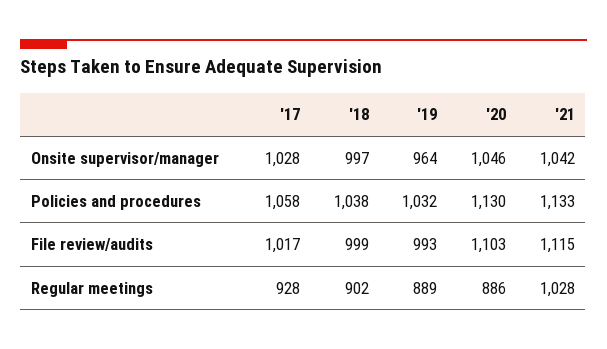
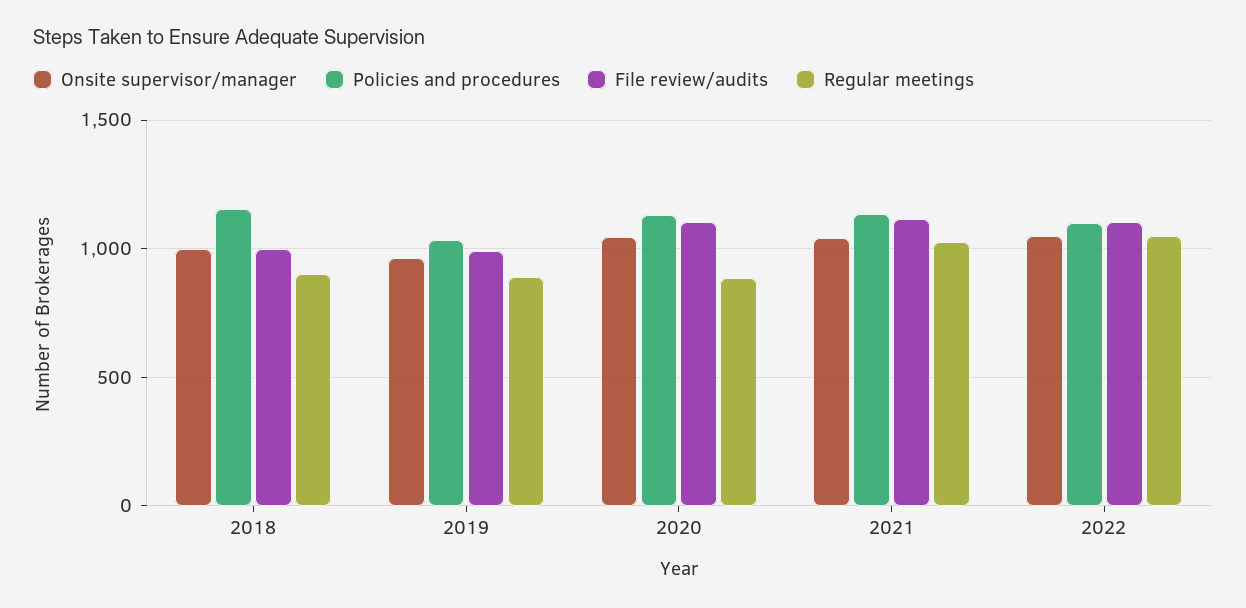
Onsite supervisor/manager, '17: 1028 -> none
Policies and procedures, '17: 1058 -> none
Policies and procedures, '18: 1038 -> 1150
File review/audits, '17: 1017 -> none
Regular meetings, '17: 928 -> none
Onsite supervisor/manager, 2022: none -> 1050
Policies and procedures, 2022: none -> 1100
File review/audits, 2022: none -> 1100
Regular meetings, 2022: none -> 1050

